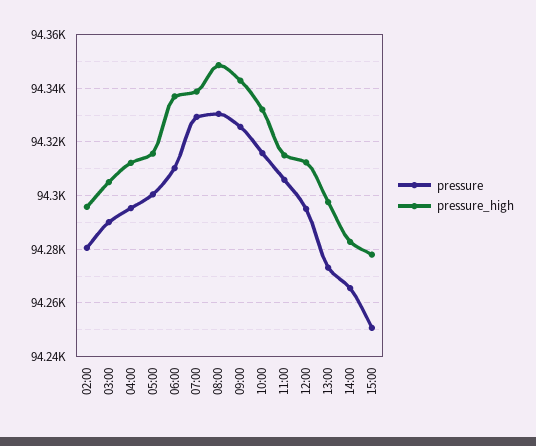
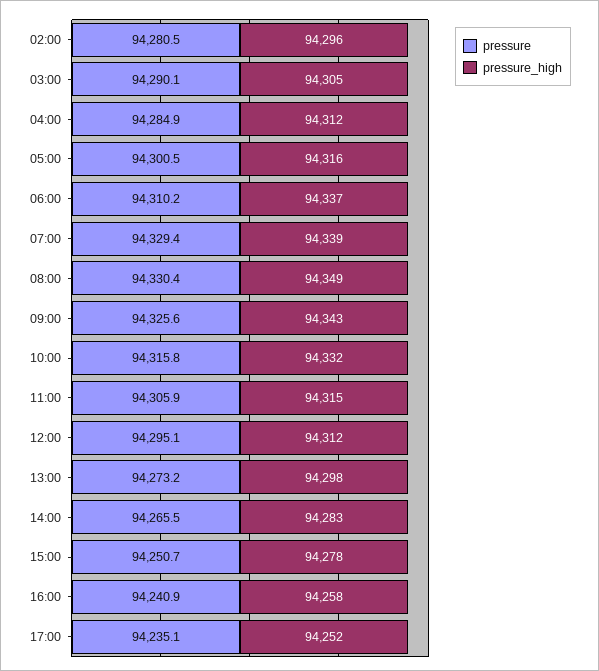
pressure, 04:00: 94295 -> 94284.9
pressure, 16:00: none -> 94240.9
pressure_high, 16:00: none -> 94258
pressure, 17:00: none -> 94235.1
pressure_high, 17:00: none -> 94252

